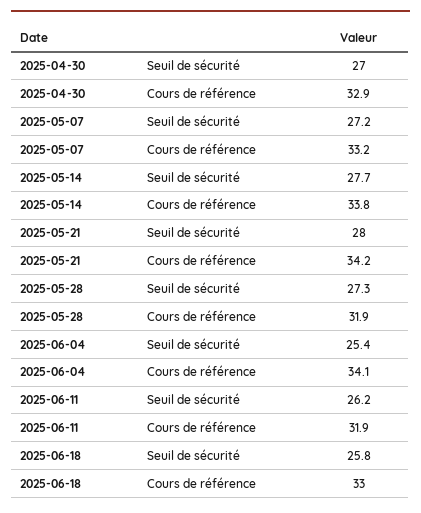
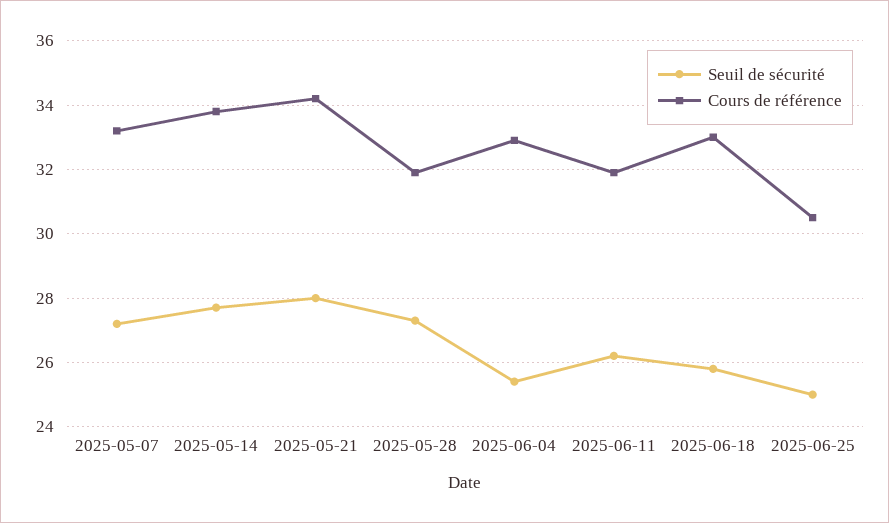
Seuil de sécurité, 2025-04-30: 27 -> none
Cours de référence, 2025-04-30: 32.9 -> none
Cours de référence, 2025-06-04: 34.1 -> 33
Seuil de sécurité, 2025-06-25: none -> 25
Cours de référence, 2025-06-25: none -> 30.5

